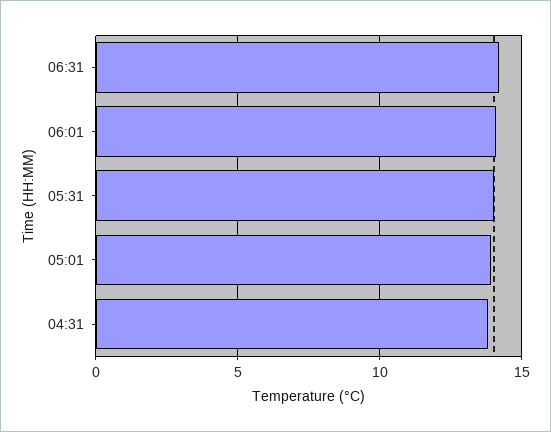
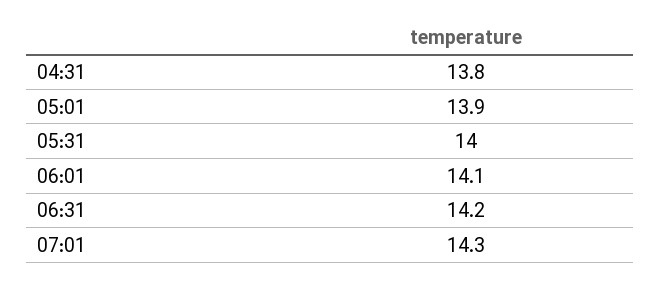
07:01: none -> 14.3

